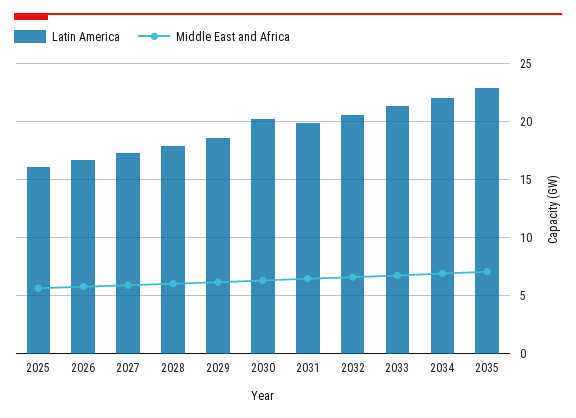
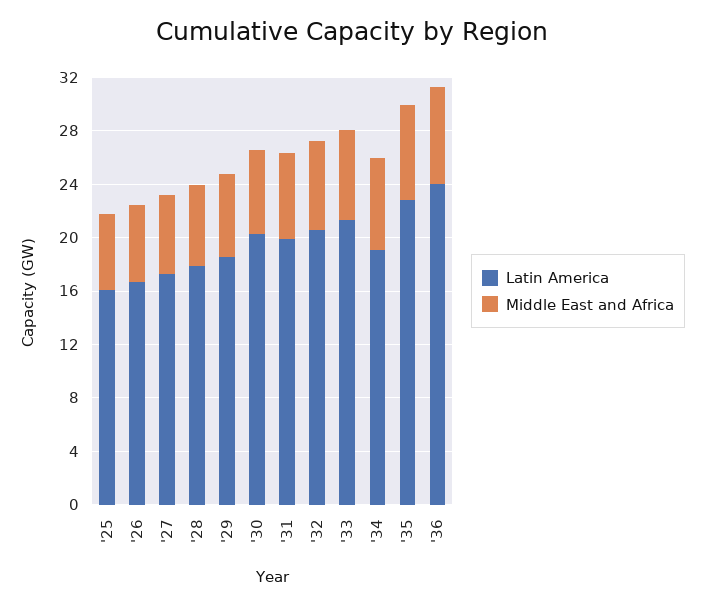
Latin America, 2034: 22 -> 19
Latin America, '36: none -> 24
Middle East and Africa, '36: none -> 7

